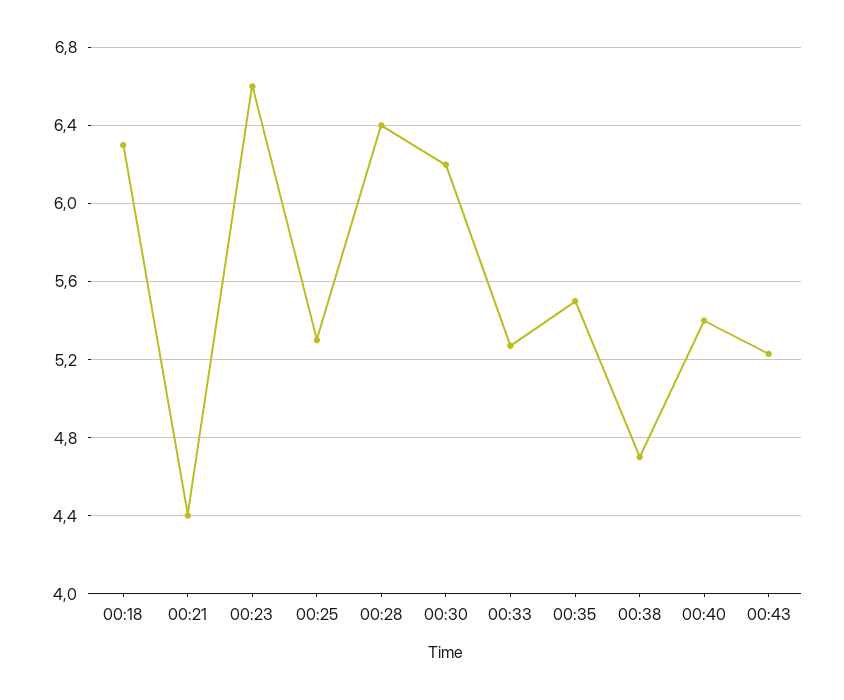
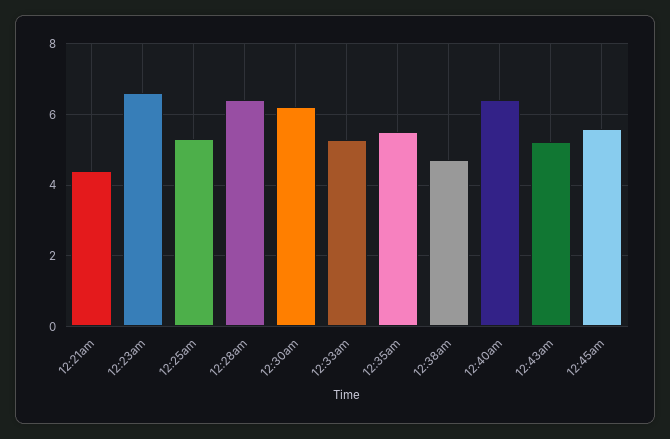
00:18: 6.3 -> none
00:40: 5.4 -> 6.4
12:45am: none -> 5.6

